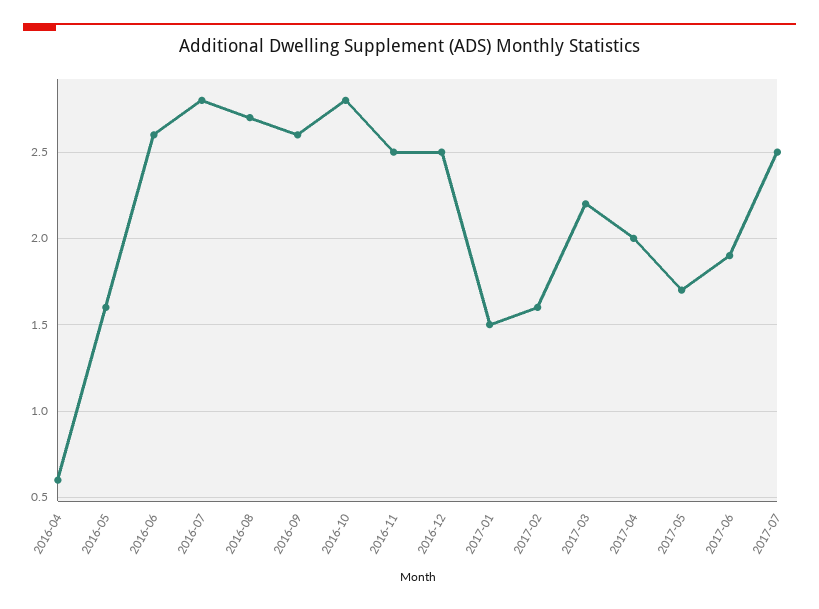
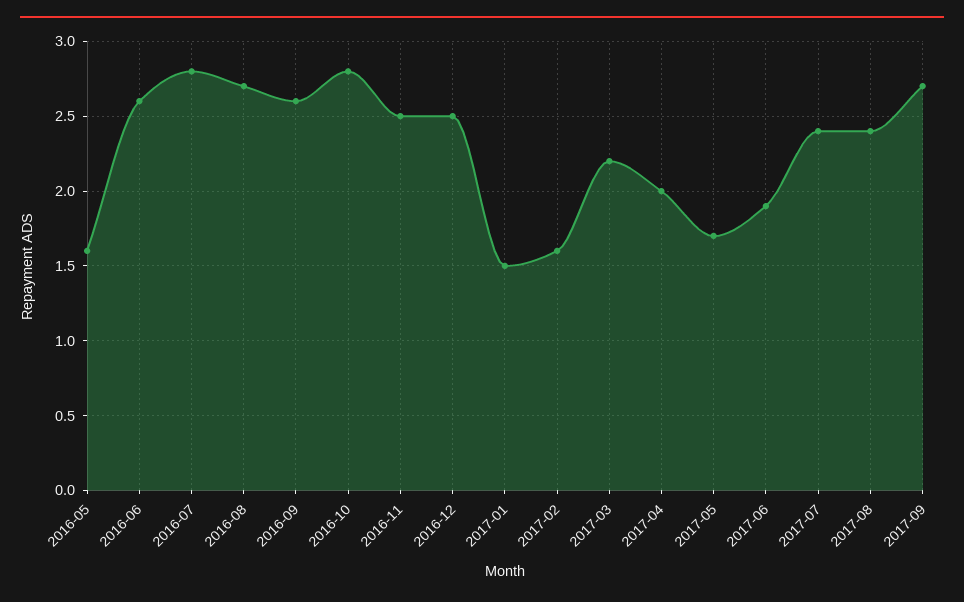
2016-04: 0.6 -> none
2017-07: 2.5 -> 2.4
2017-08: none -> 2.4
2017-09: none -> 2.7

